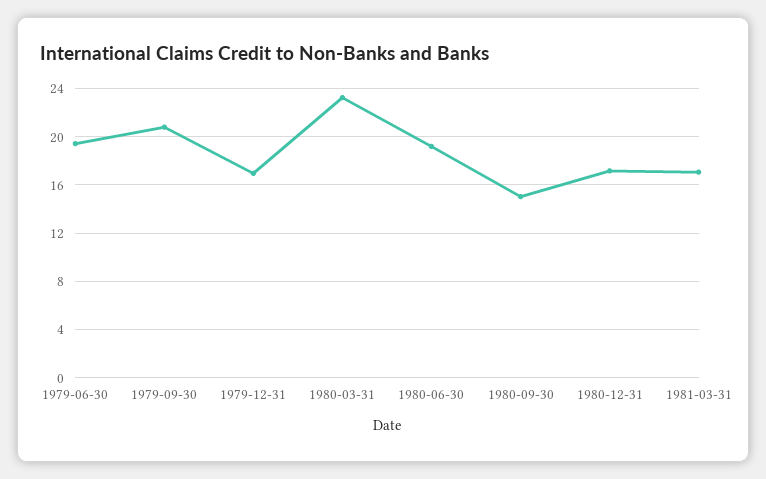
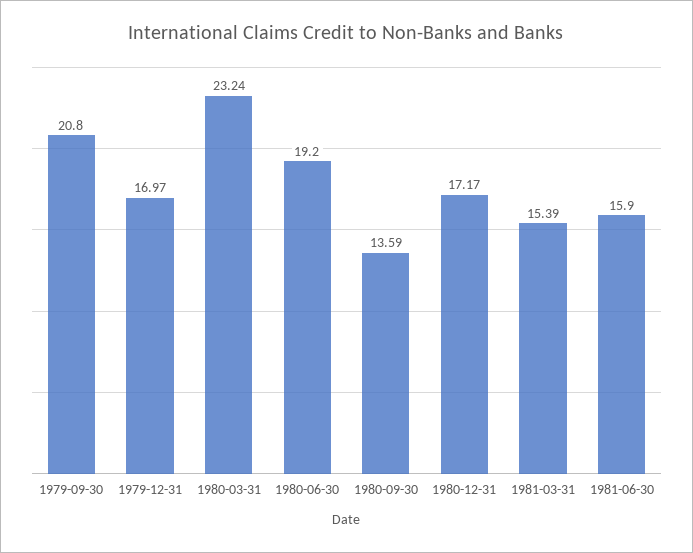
1979-06-30: 19.5 -> none
1980-09-30: 15 -> 13.59
1981-03-31: 17 -> 15.39
1981-06-30: none -> 15.9

